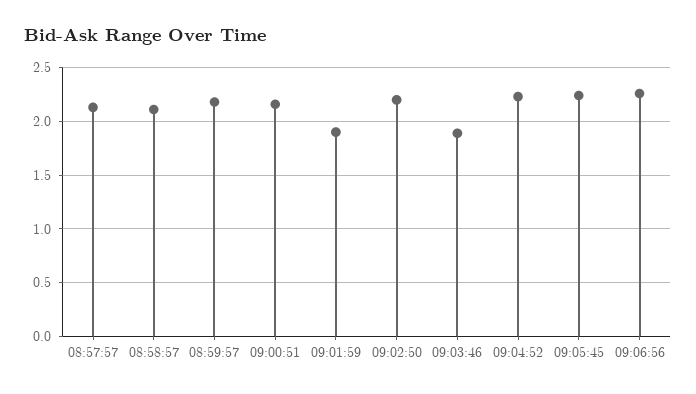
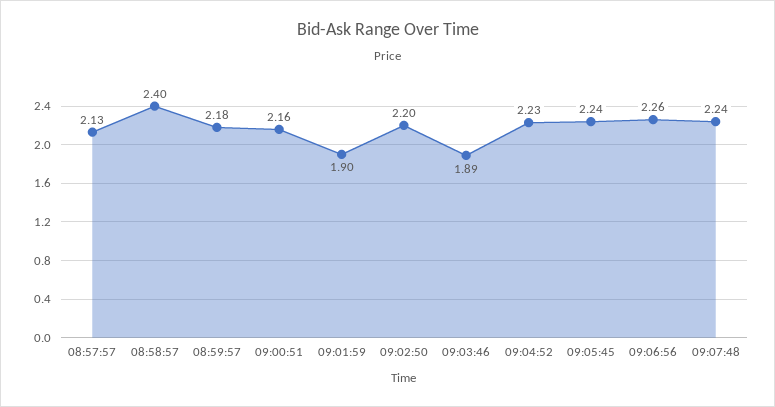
08:58:57: 2.1 -> 2.4
09:07:48: none -> 2.24

